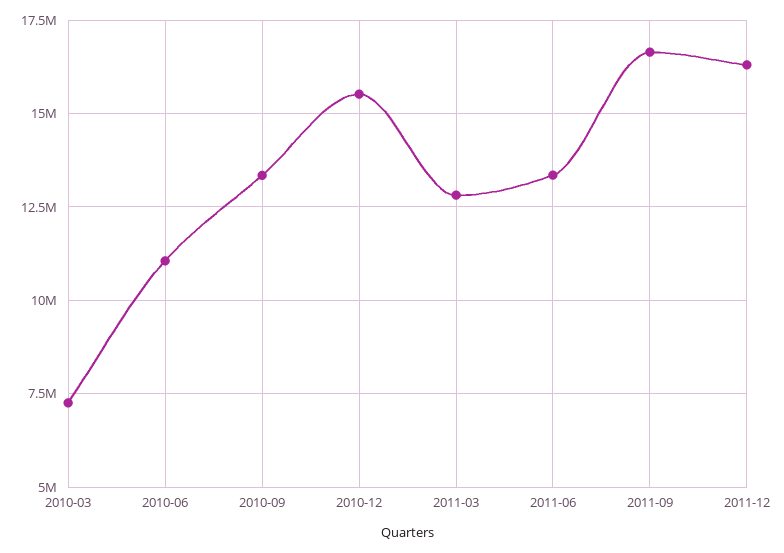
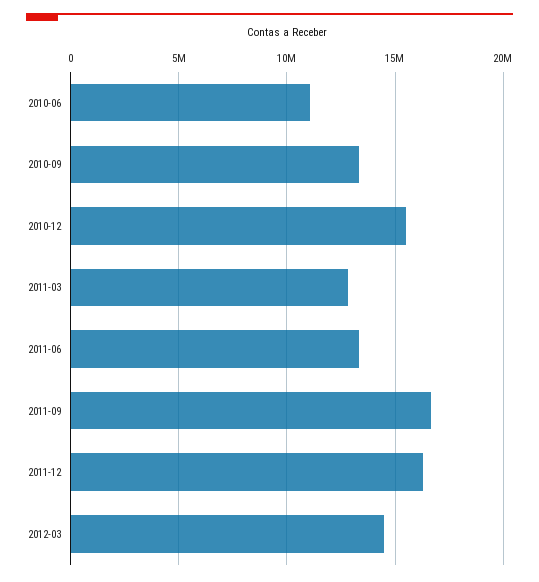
2010-03: 7250000 -> none
2012-03: none -> 14500000

